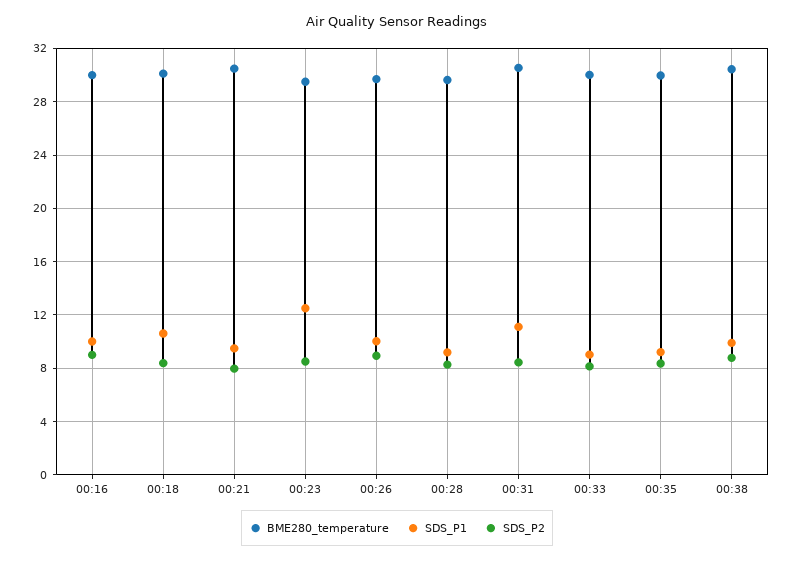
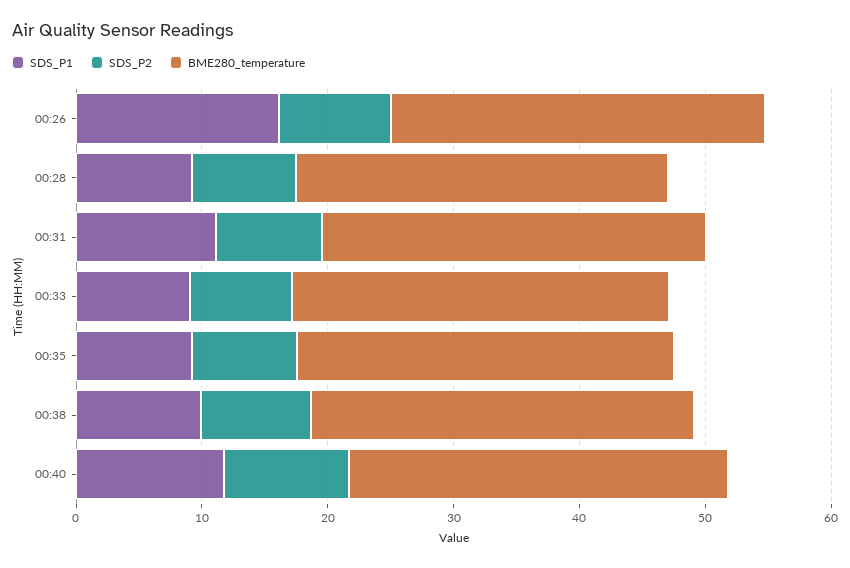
BME280_temperature, 00:16: 30 -> none
SDS_P1, 00:16: 10 -> none
SDS_P2, 00:16: 9 -> none
BME280_temperature, 00:18: 30 -> none
SDS_P1, 00:18: 10.5 -> none
SDS_P2, 00:18: 8.5 -> none
BME280_temperature, 00:21: 30.5 -> none
SDS_P1, 00:21: 9.5 -> none
SDS_P2, 00:21: 8 -> none
BME280_temperature, 00:23: 29.5 -> none
SDS_P1, 00:23: 12.5 -> none
SDS_P2, 00:23: 8.5 -> none
SDS_P1, 00:26: 10 -> 16
SDS_P1, 00:40: none -> 12
SDS_P2, 00:40: none -> 10
BME280_temperature, 00:40: none -> 30

